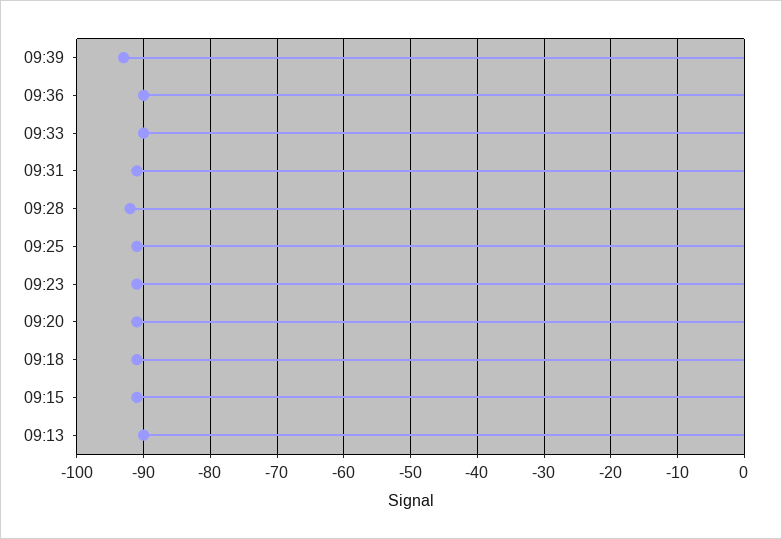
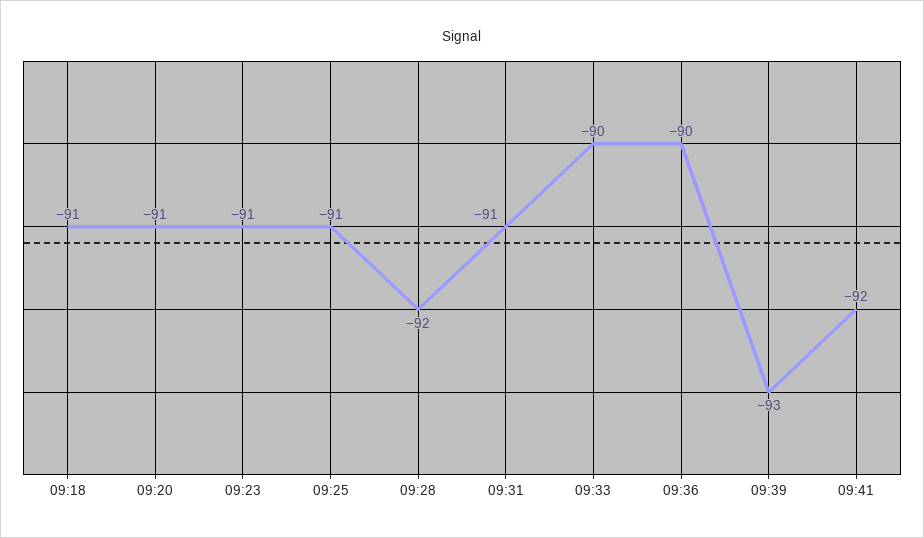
09:15: -91 -> none
09:13: -90 -> none
09:41: none -> -92

